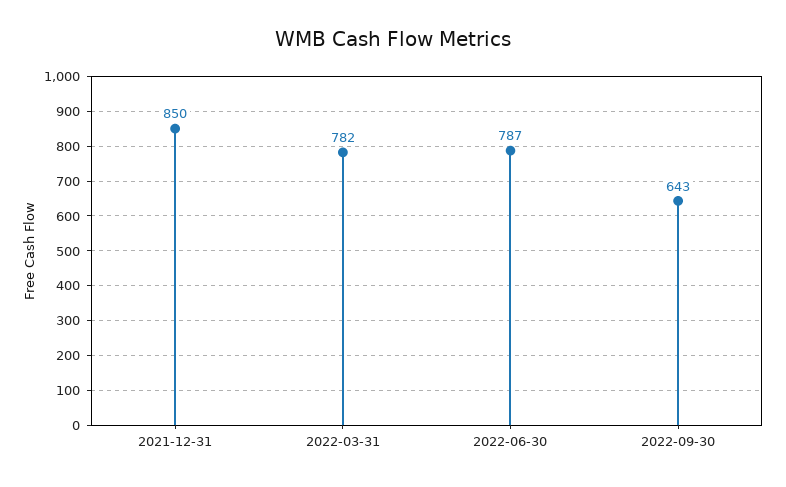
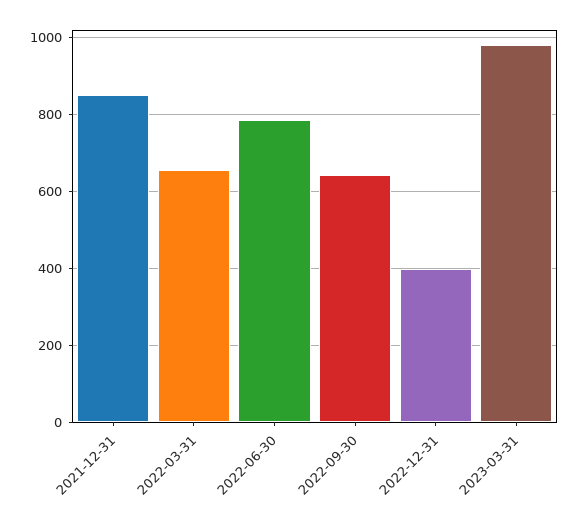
2022-03-31: 782 -> 660
2022-12-31: none -> 400
2023-03-31: none -> 980

